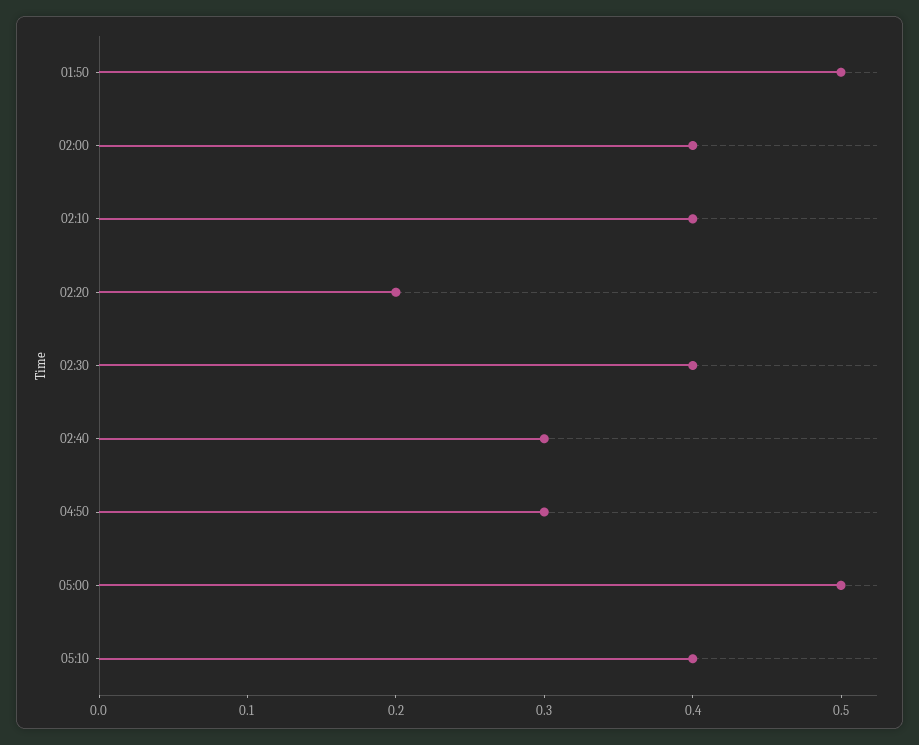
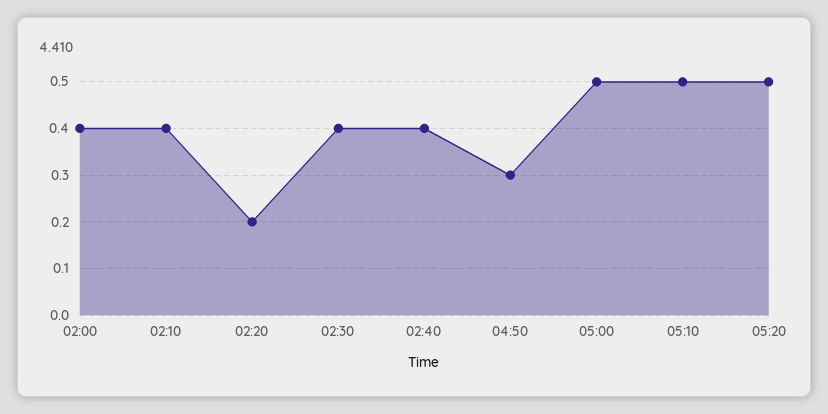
01:50: 0.5 -> none
02:40: 0.3 -> 0.4
05:10: 0.4 -> 0.5
05:20: none -> 0.5

